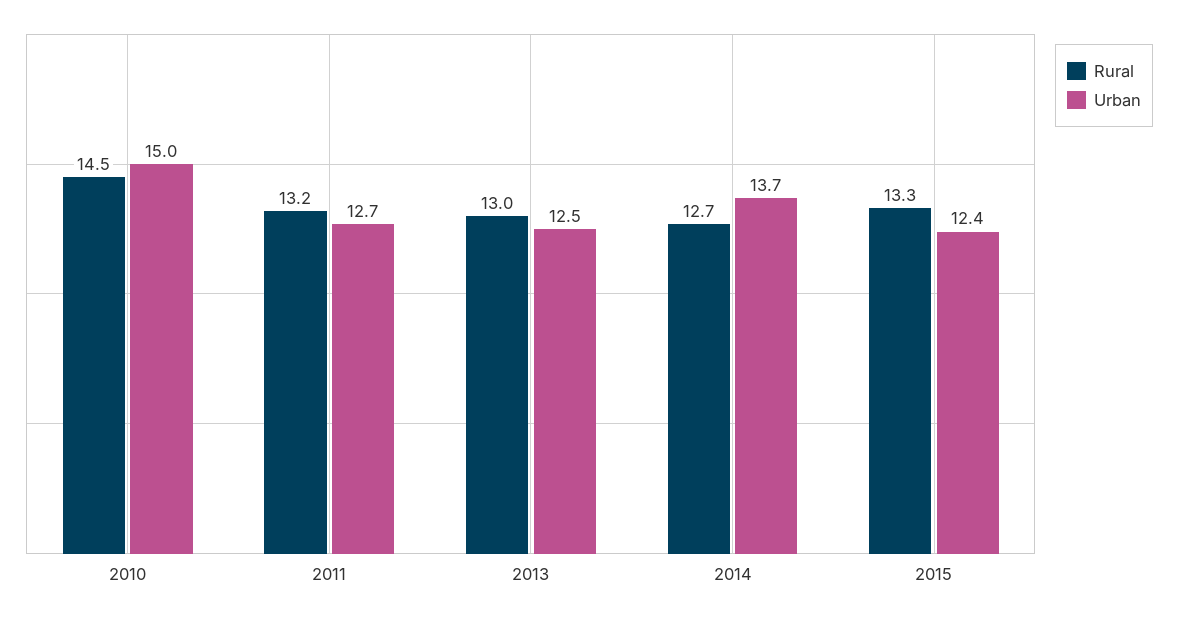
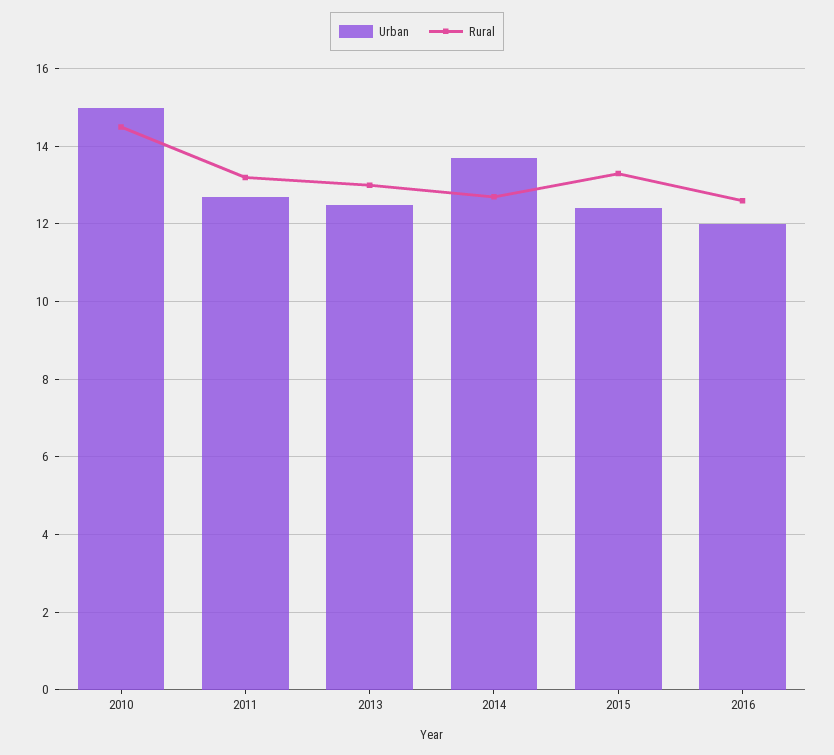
Urban, 2016: none -> 12
Rural, 2016: none -> 12.5

